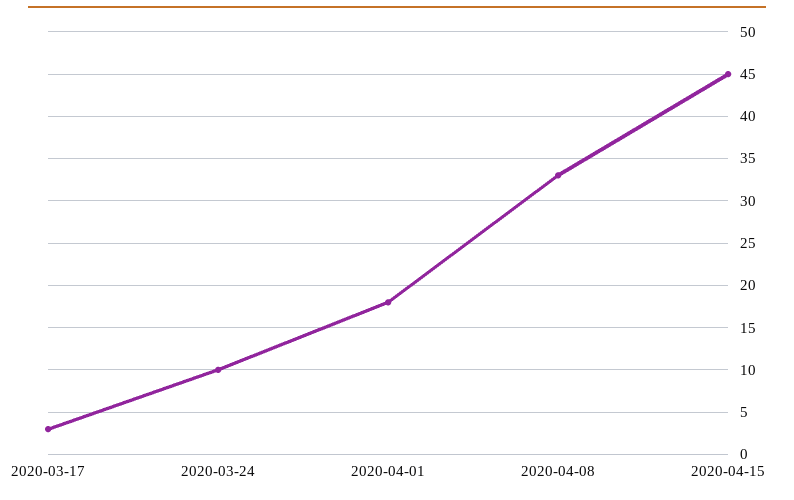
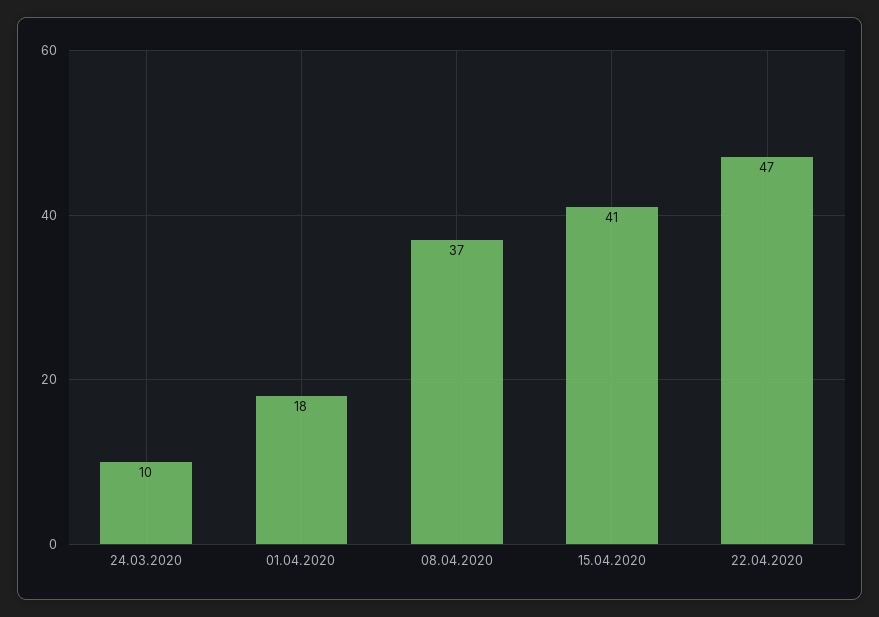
2020-03-17: 3 -> none
2020-04-08: 33 -> 37
2020-04-15: 45 -> 41
22.04.2020: none -> 47

